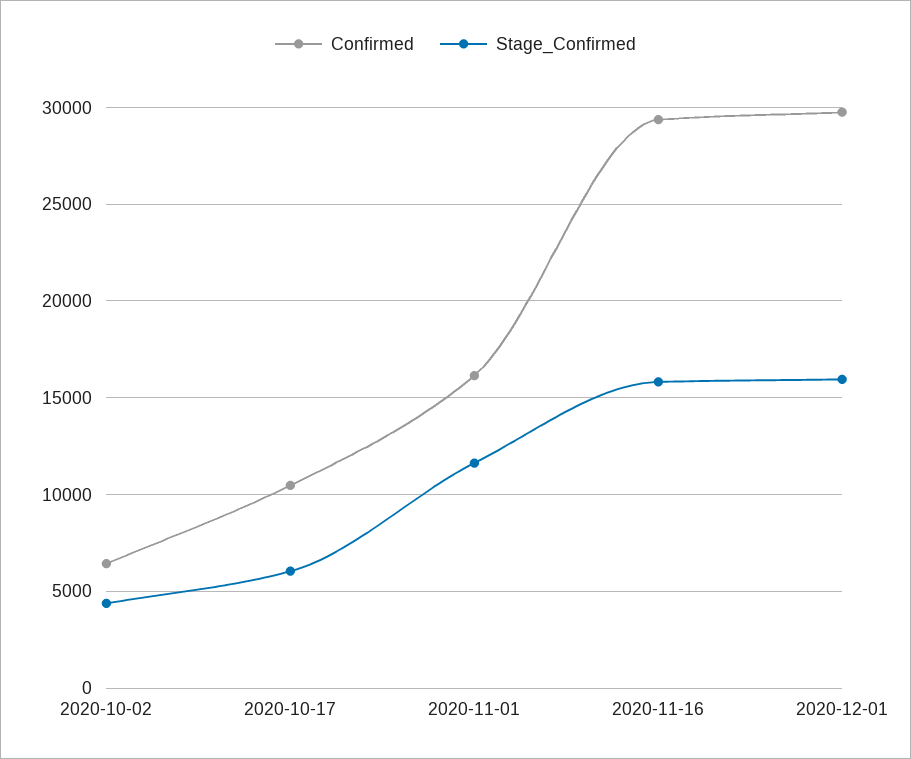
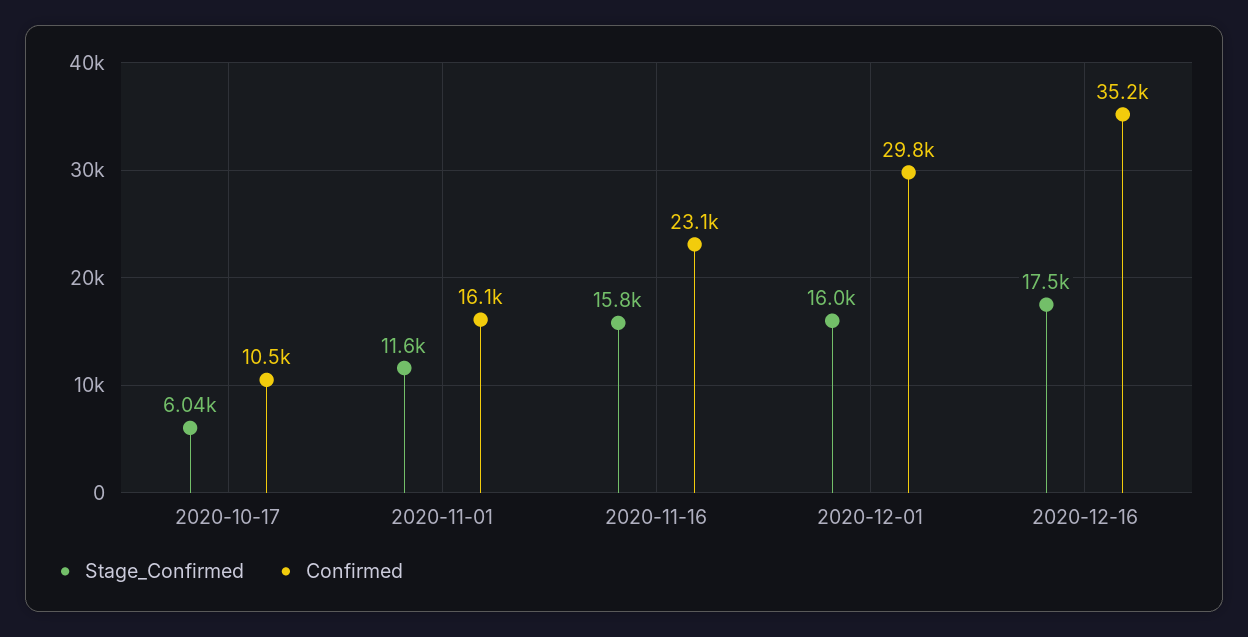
Confirmed, 2020-10-02: 6500 -> none
Stage_Confirmed, 2020-10-02: 4500 -> none
Confirmed, 2020-11-16: 29500 -> 23100
Stage_Confirmed, 2020-12-16: none -> 17500
Confirmed, 2020-12-16: none -> 35200

